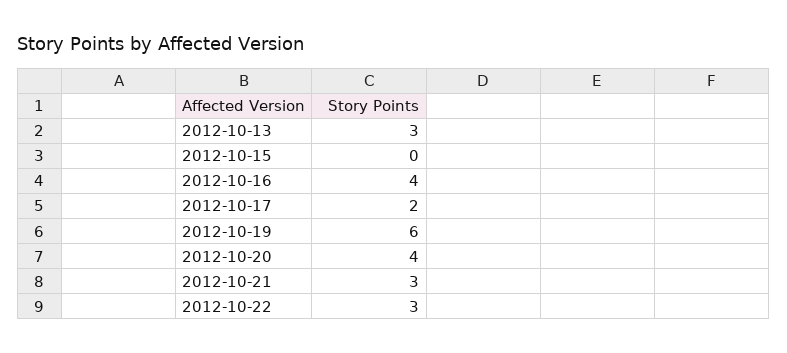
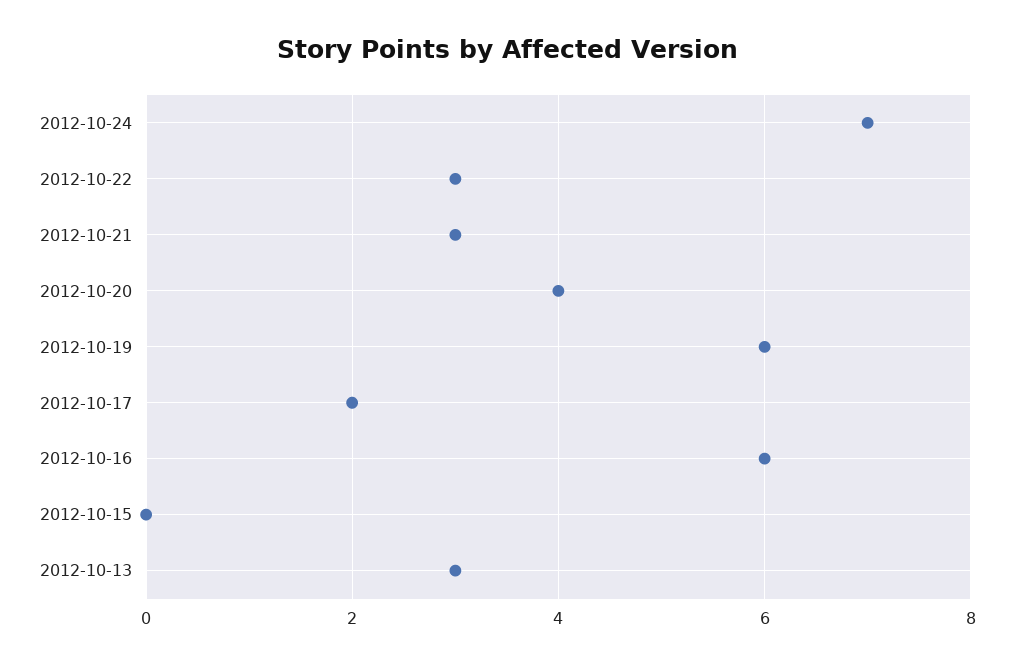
2012-10-16: 4 -> 6
2012-10-24: none -> 7

